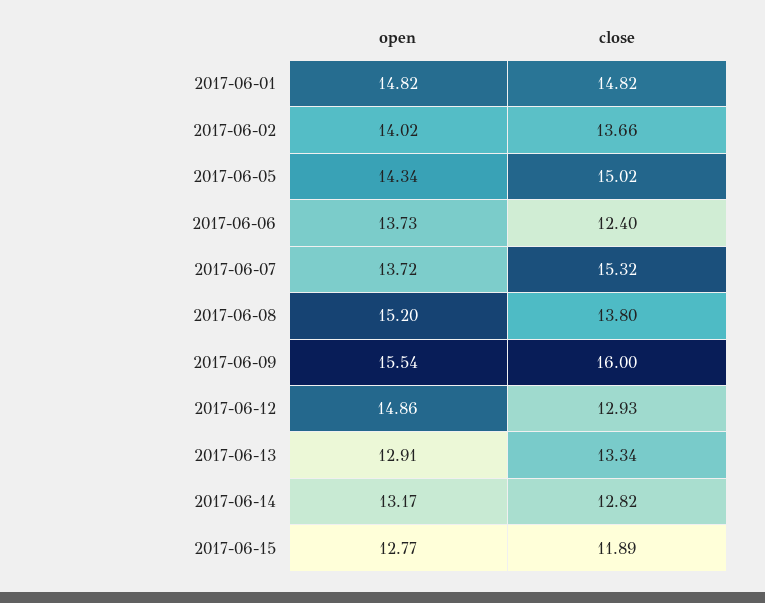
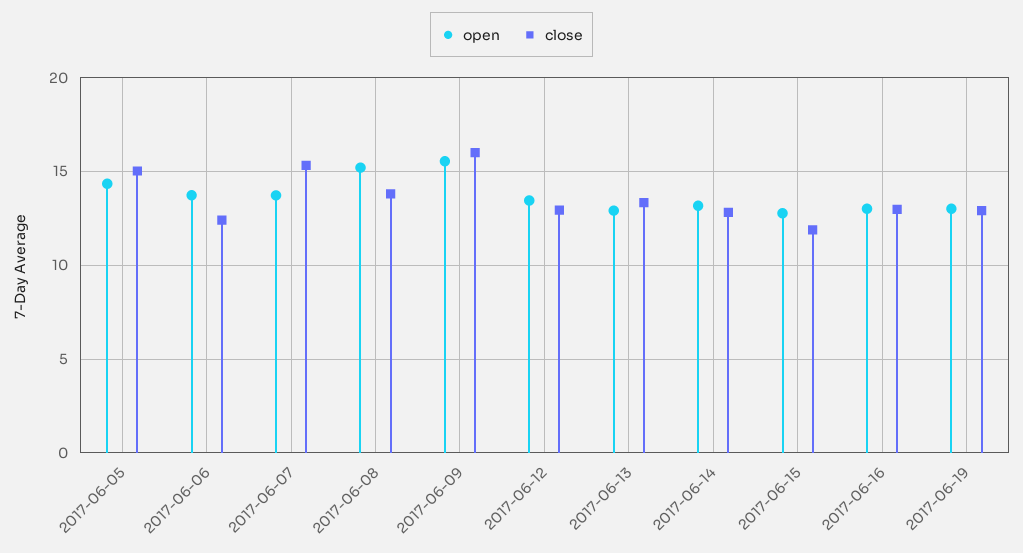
open, 2017-06-01: 14.82 -> none
close, 2017-06-01: 14.82 -> none
open, 2017-06-02: 14.02 -> none
close, 2017-06-02: 13.66 -> none
open, 2017-06-12: 14.86 -> 13.5
open, 2017-06-16: none -> 13
close, 2017-06-16: none -> 13
open, 2017-06-19: none -> 13
close, 2017-06-19: none -> 13

